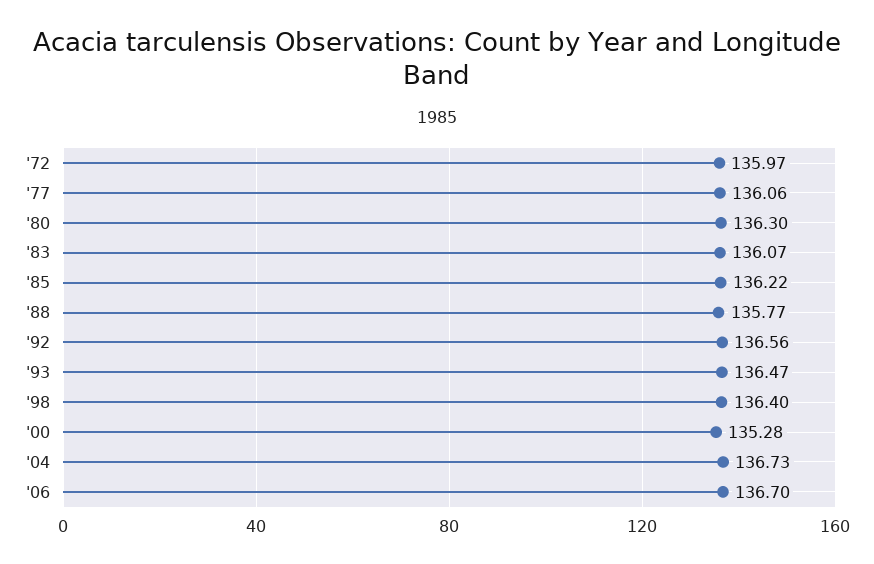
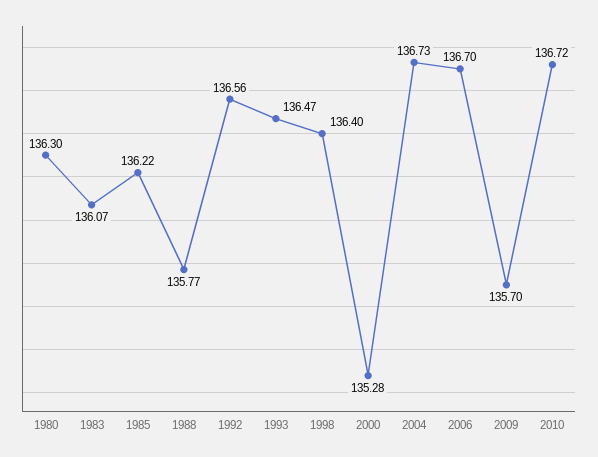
'72: 135.97 -> none
'77: 136.06 -> none
2009: none -> 135.7
2010: none -> 136.72

